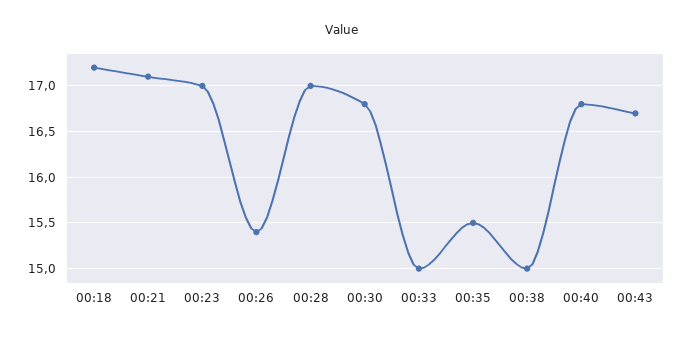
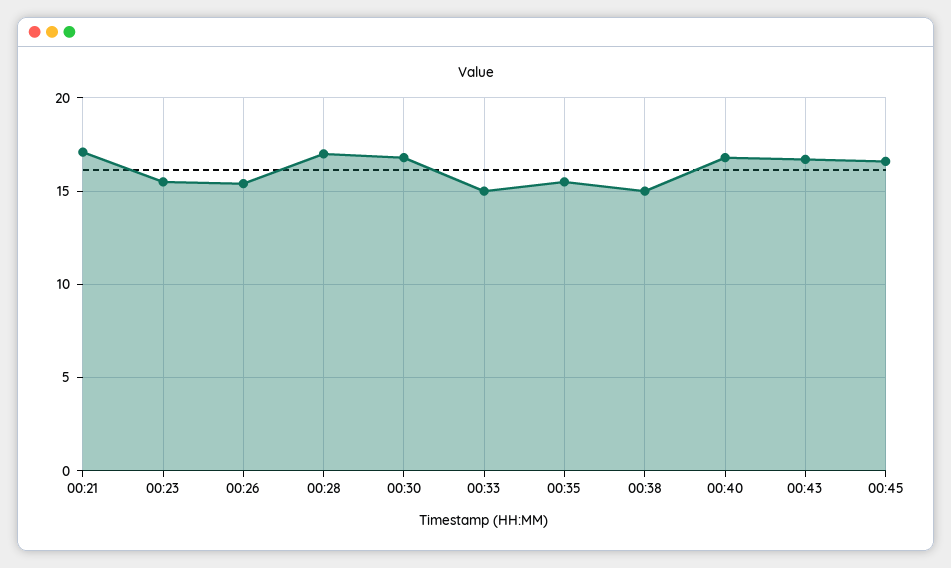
00:18: 17.2 -> none
00:23: 17 -> 15.5
00:45: none -> 16.5

